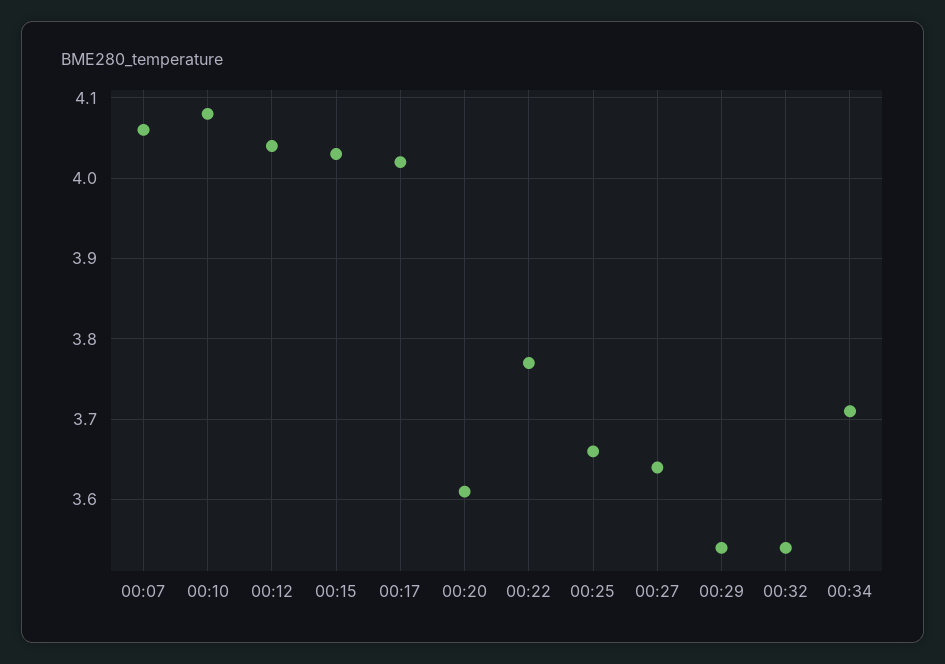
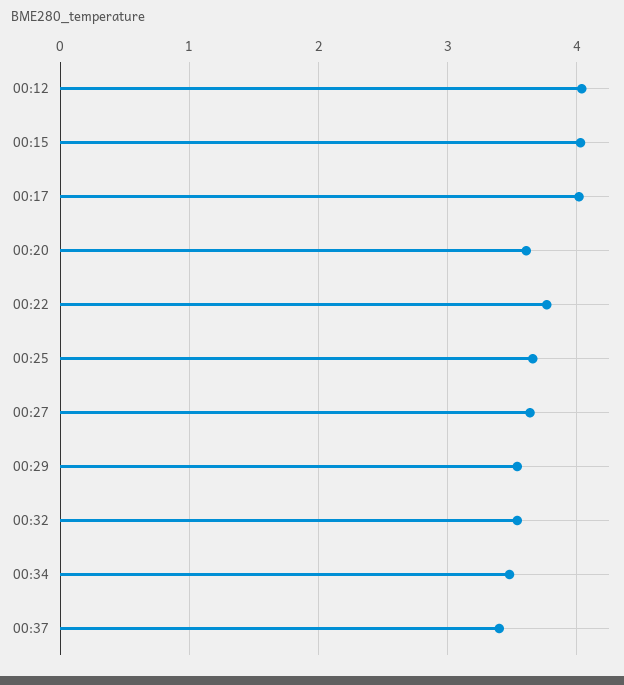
00:07: 4.06 -> none
00:10: 4.08 -> none
00:34: 3.71 -> 3.5
00:37: none -> 3.4

